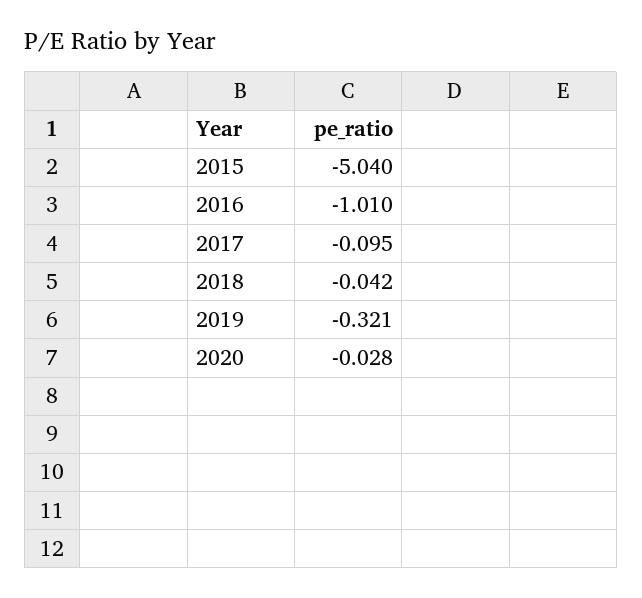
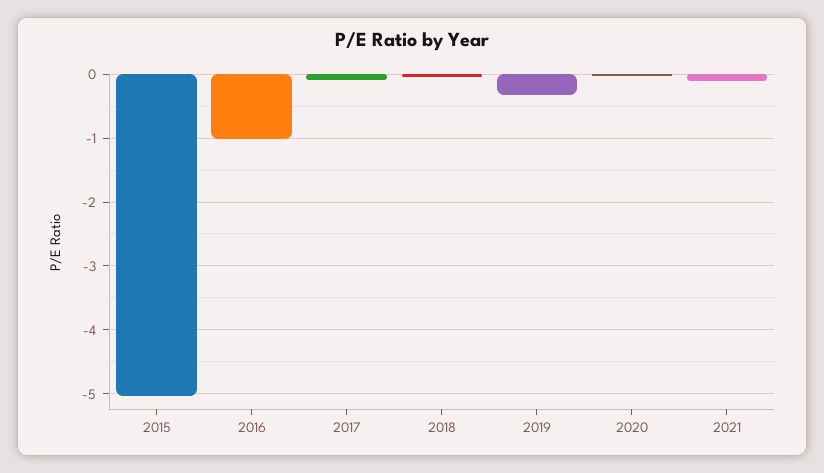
2021: none -> -0.1

